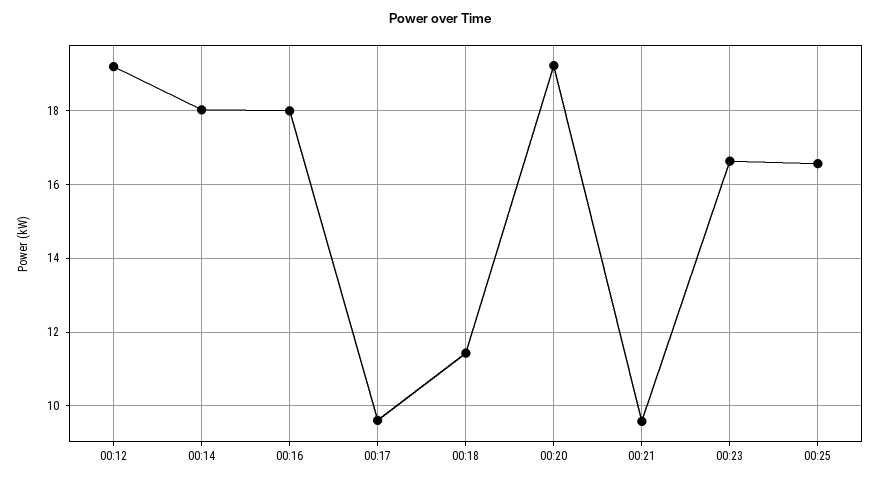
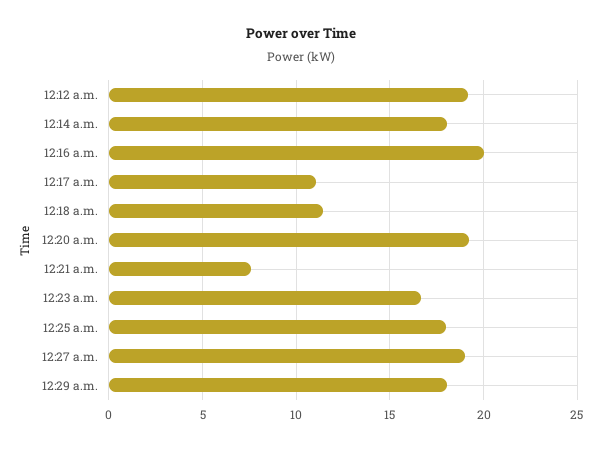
00:16: 18 -> 20
00:17: 9.6 -> 11
00:21: 9.6 -> 7.5
00:25: 16.6 -> 18
12:27 a.m.: none -> 19
12:29 a.m.: none -> 18

